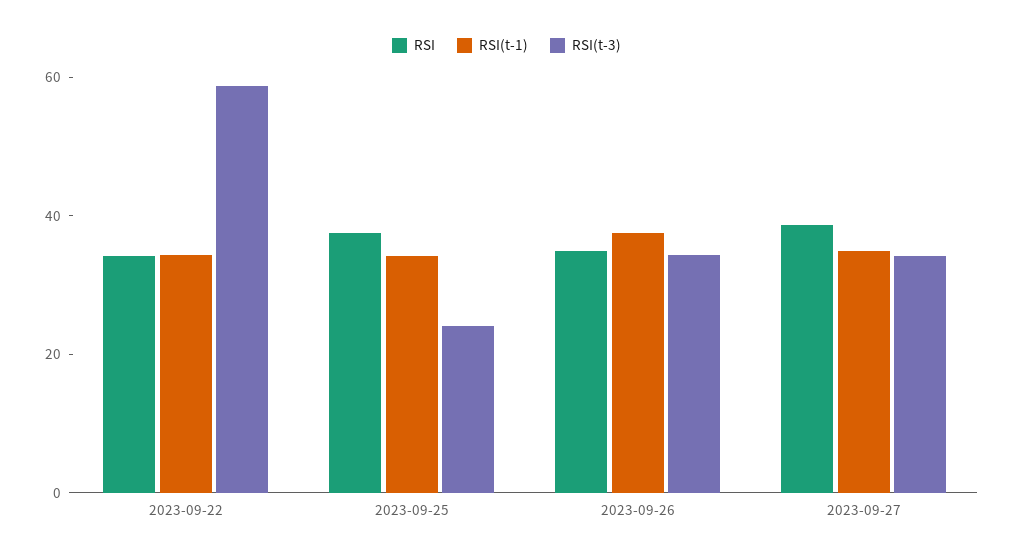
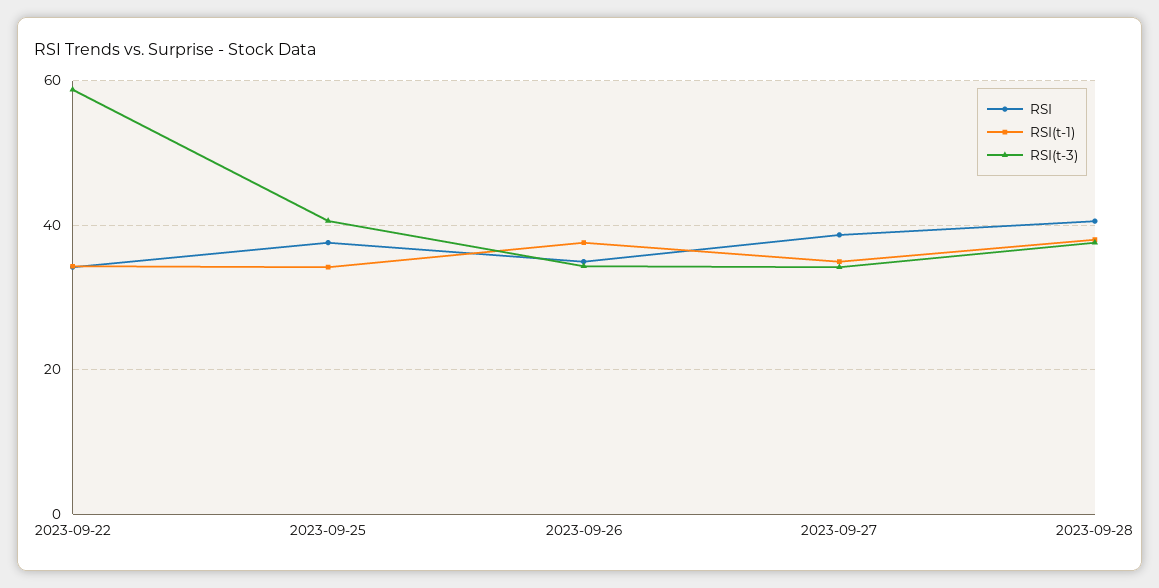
RSI(t-3), 2023-09-25: 25 -> 40
RSI, 2023-09-28: none -> 40
RSI(t-1), 2023-09-28: none -> 38
RSI(t-3), 2023-09-28: none -> 38

